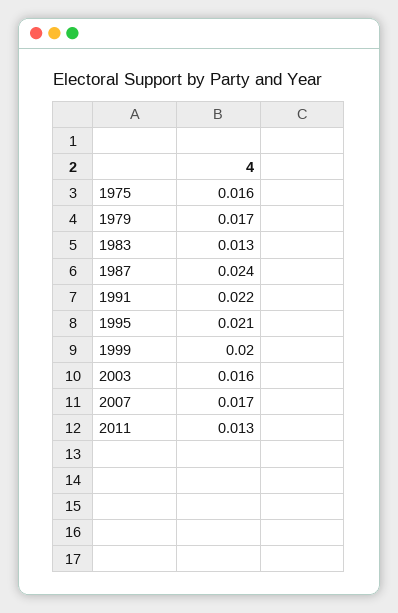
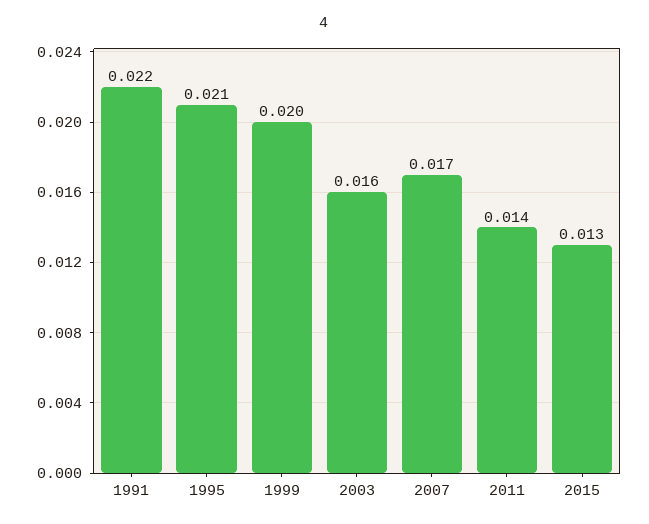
1975: 0.016 -> none
1979: 0.017 -> none
1983: 0.013 -> none
1987: 0.024 -> none
2011: 0.013 -> 0.014
2015: none -> 0.013

